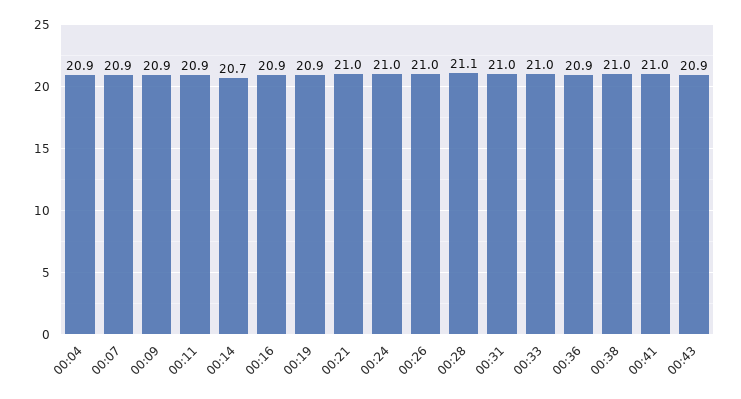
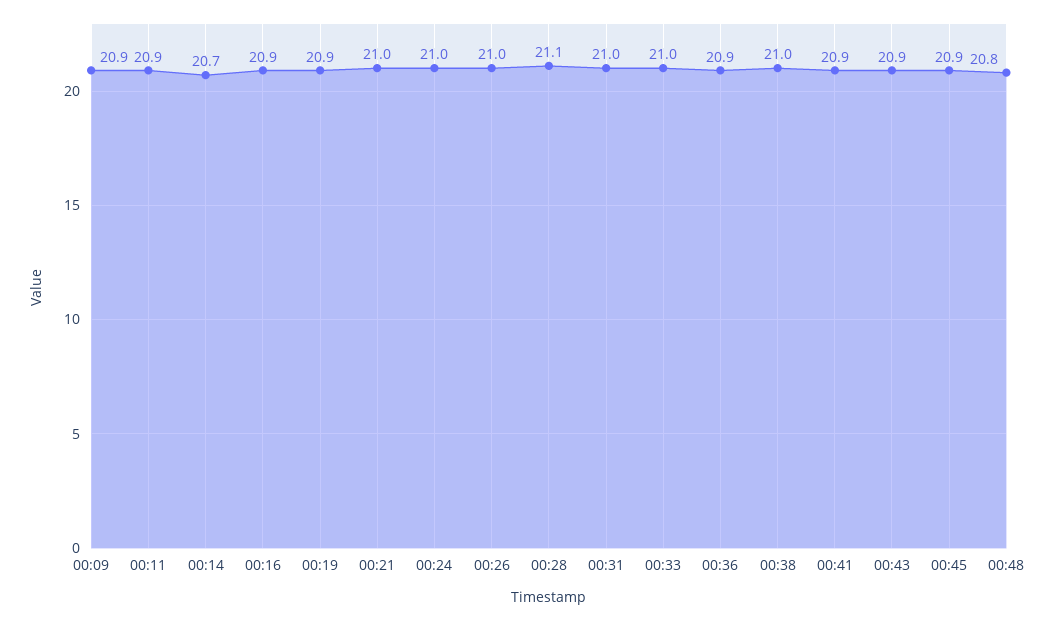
00:04: 20.9 -> none
00:07: 20.9 -> none
00:41: 21 -> 20.9
00:45: none -> 20.9
00:48: none -> 20.8

